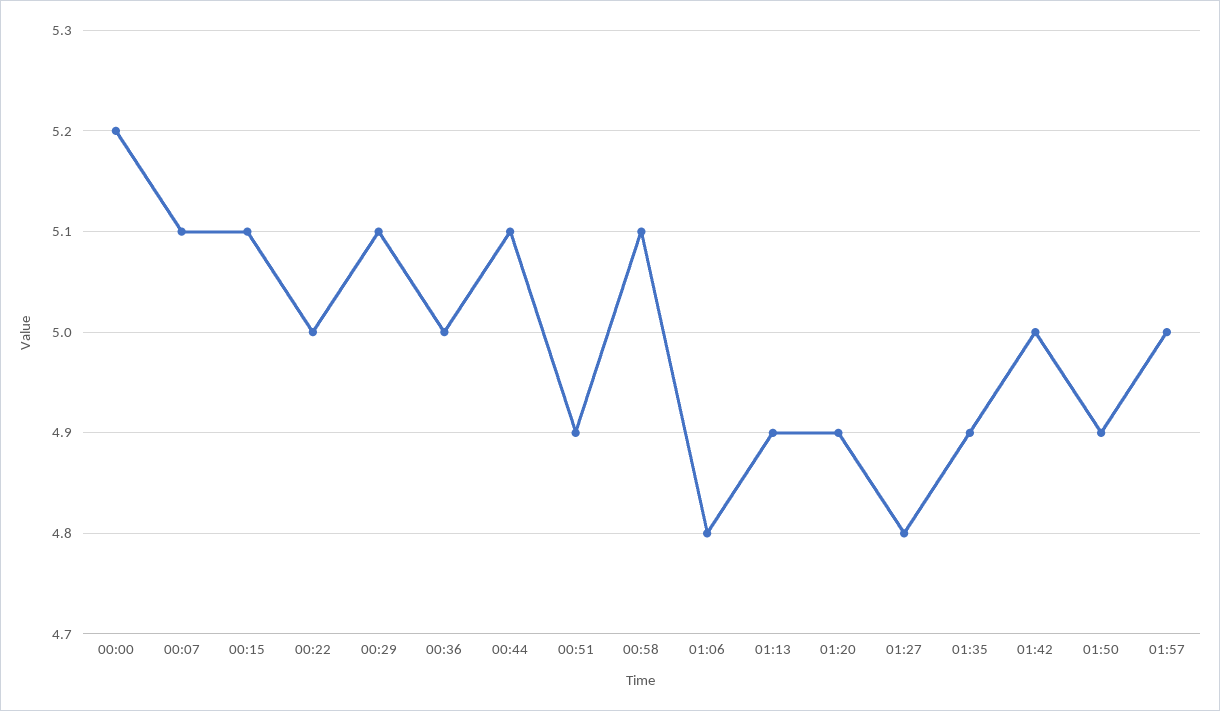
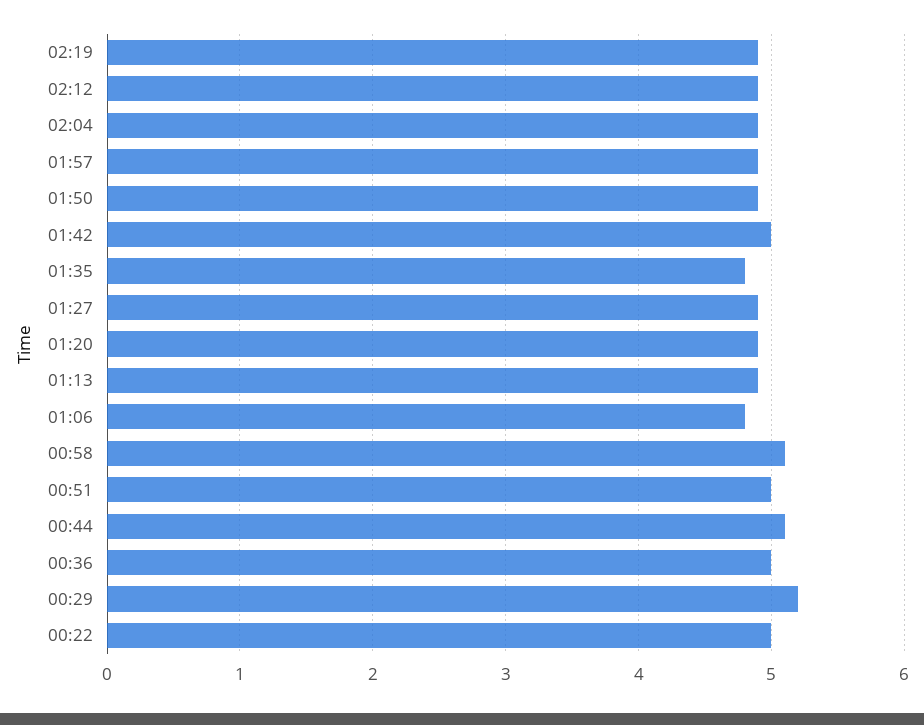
00:00: 5.2 -> none
00:07: 5.1 -> none
00:15: 5.1 -> none
00:29: 5.1 -> 5.2
00:51: 4.9 -> 5
01:27: 4.8 -> 4.9
01:35: 4.9 -> 4.8
01:57: 5 -> 4.9
02:19: none -> 4.9
02:12: none -> 4.9
02:04: none -> 4.9

